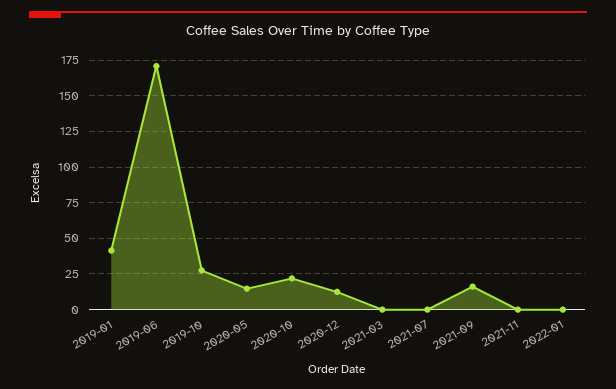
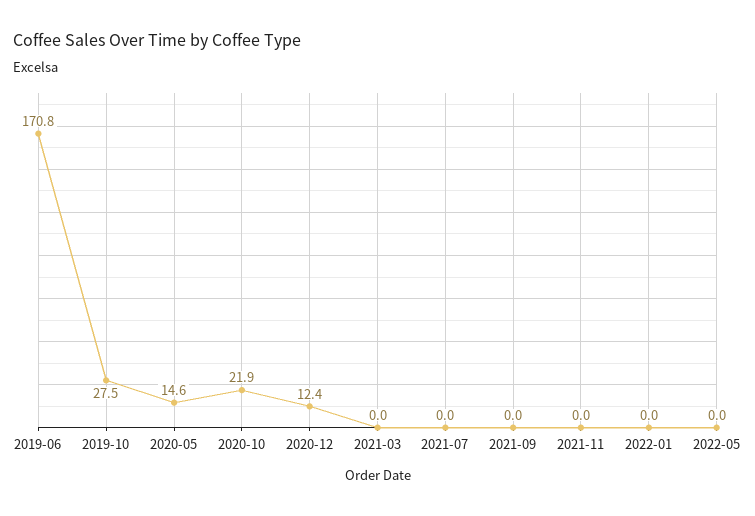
2019-01: 40 -> none
2021-09: 15 -> 0
2022-05: none -> 0

